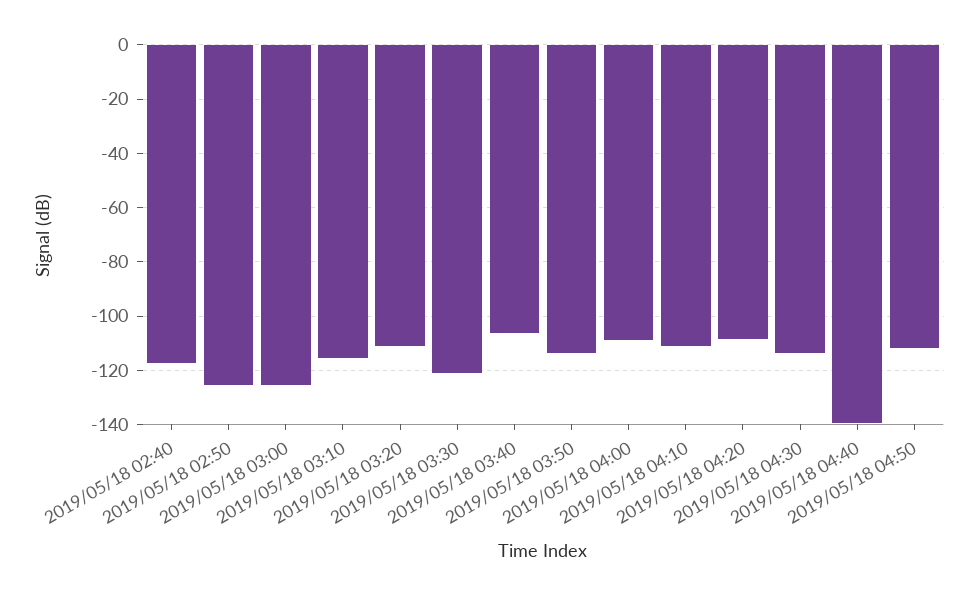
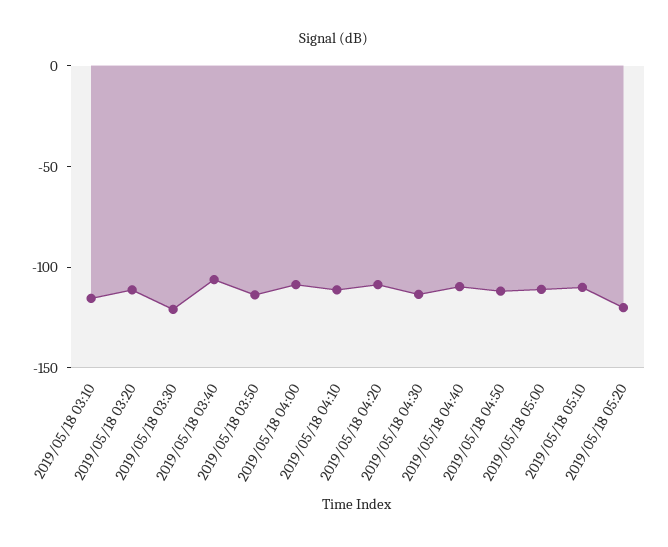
2019/05/18 02:40: -117.5 -> none
2019/05/18 02:50: -125 -> none
2019/05/18 03:00: -125 -> none
2019/05/18 04:40: -140 -> -110
2019/05/18 05:00: none -> -110
2019/05/18 05:10: none -> -110
2019/05/18 05:20: none -> -120

